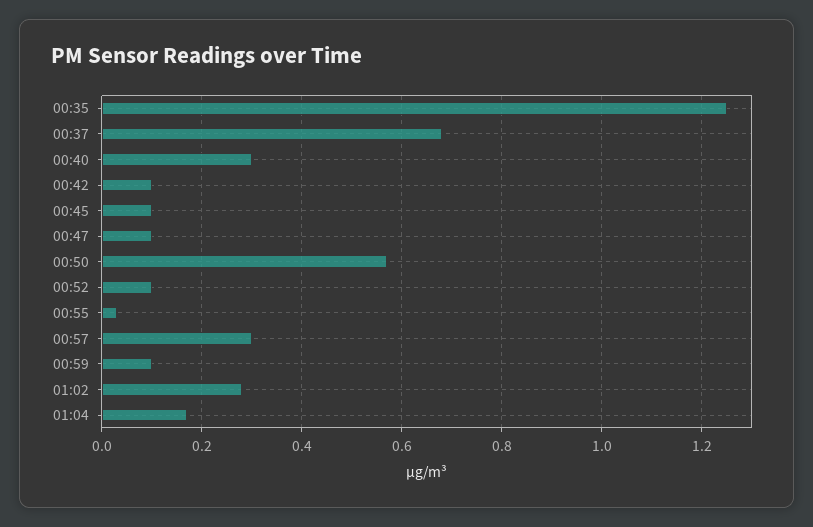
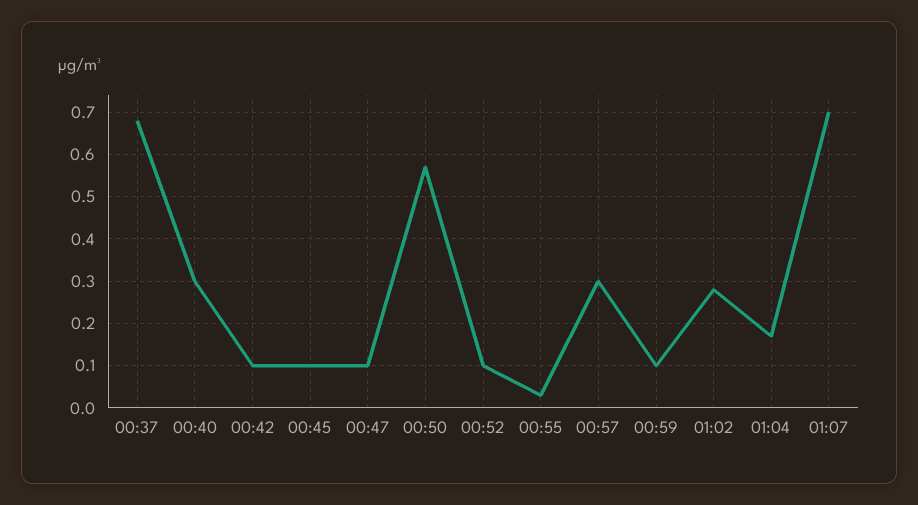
00:35: 1.25 -> none
01:07: none -> 0.7

